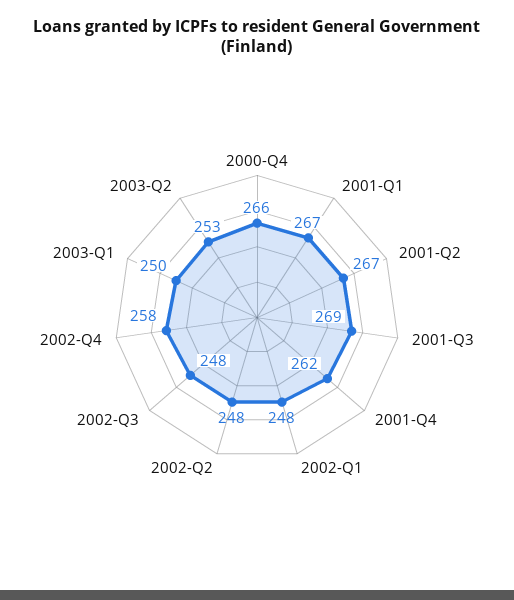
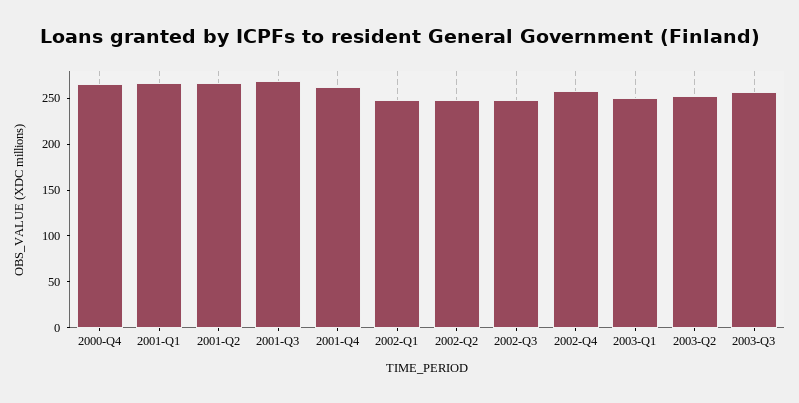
2003-Q3: none -> 260

